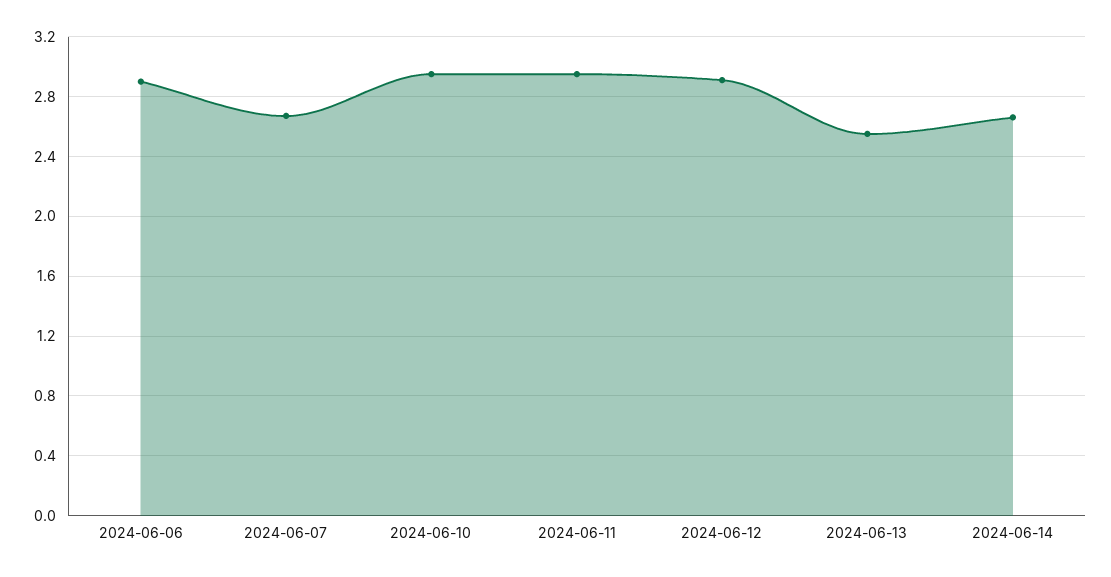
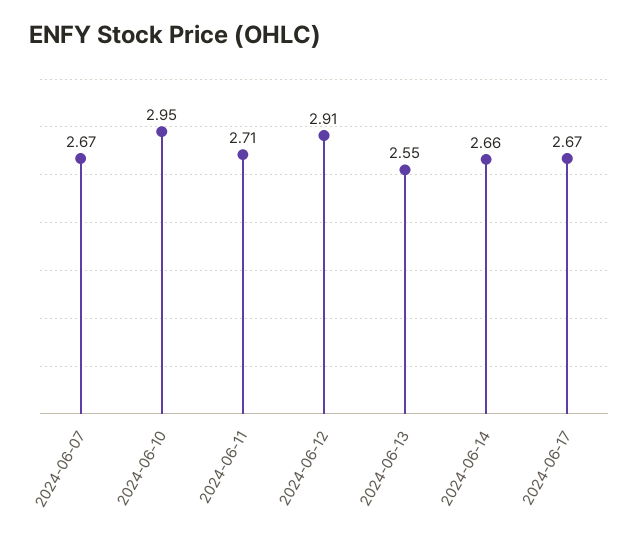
2024-06-06: 2.9 -> none
2024-06-11: 2.95 -> 2.71
2024-06-17: none -> 2.67

